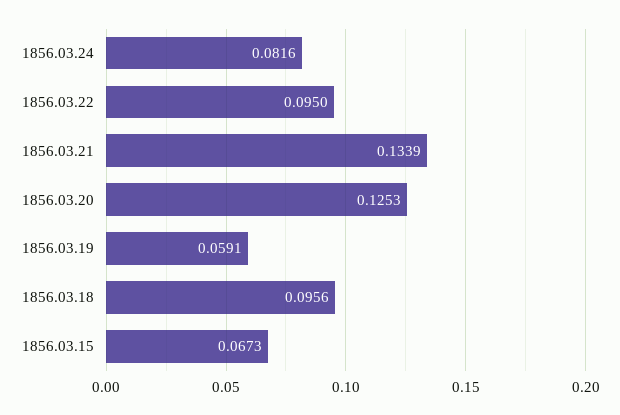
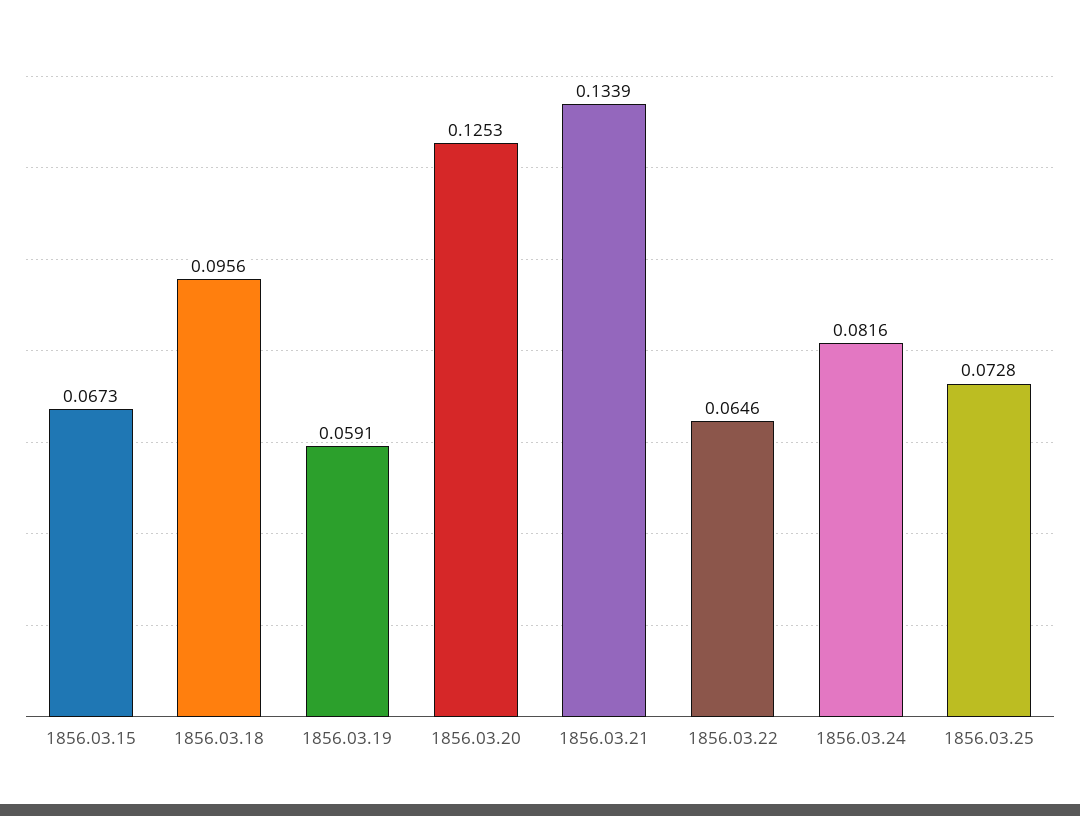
1856.03.22: 0.095 -> 0.0646
1856.03.25: none -> 0.0728

